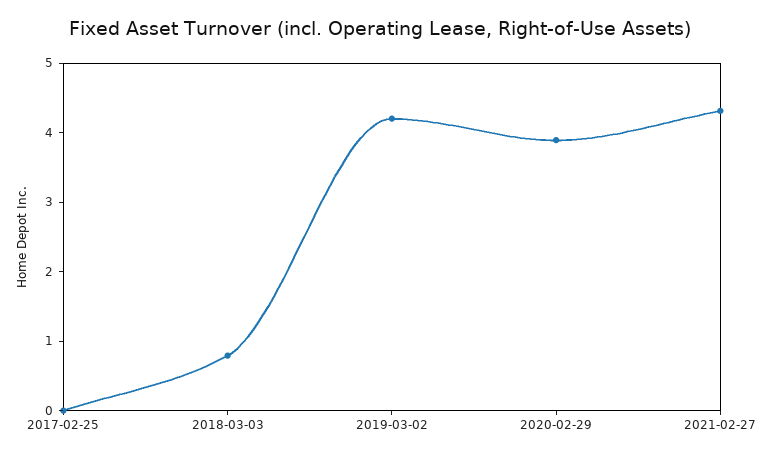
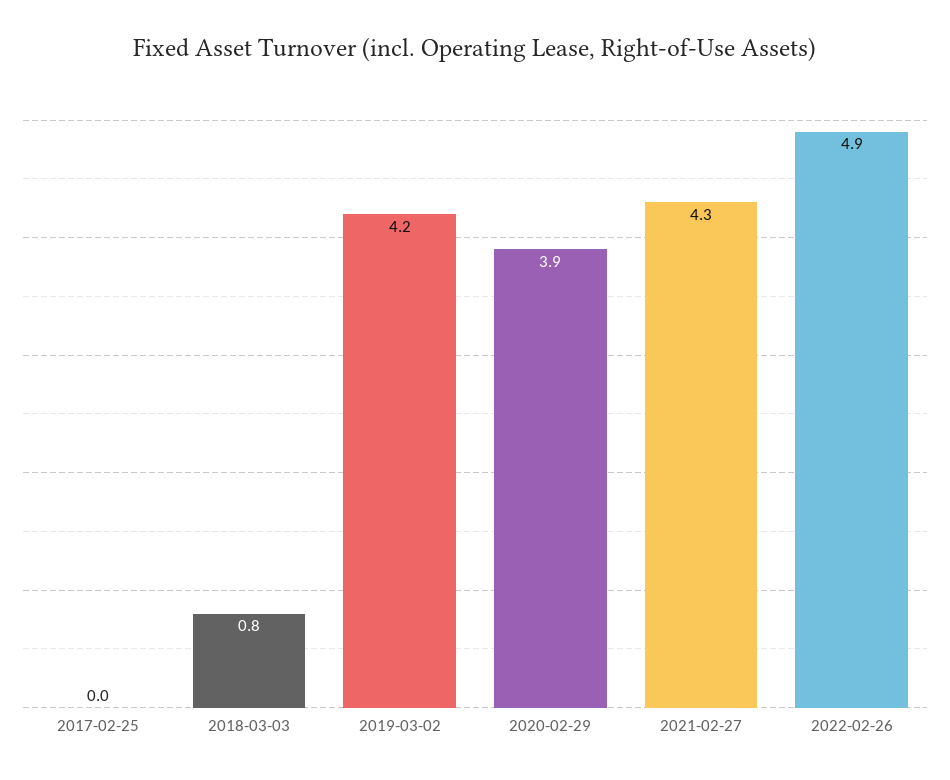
2022-02-26: none -> 4.9

